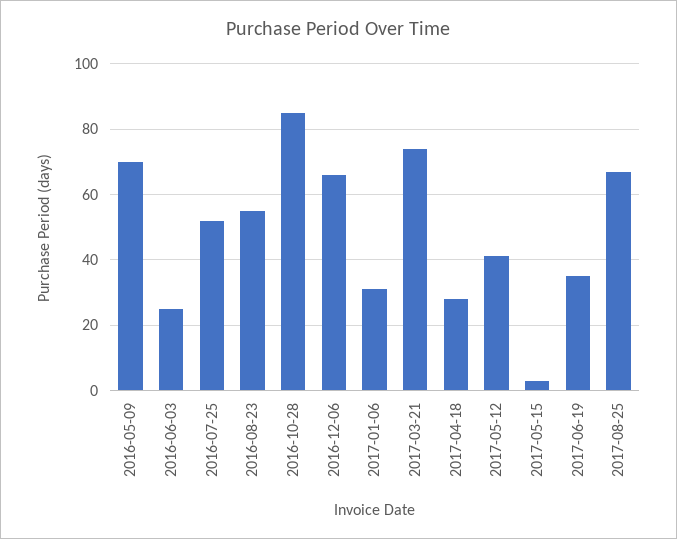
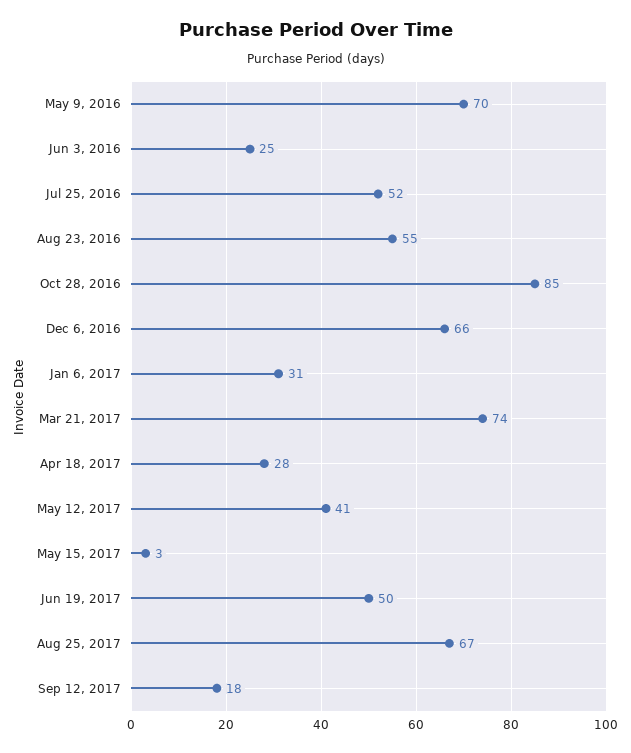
2017-06-19: 35 -> 50
Sep 12, 2017: none -> 18

